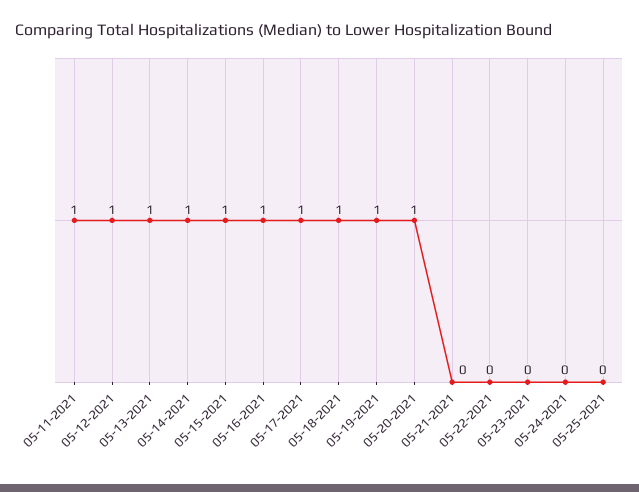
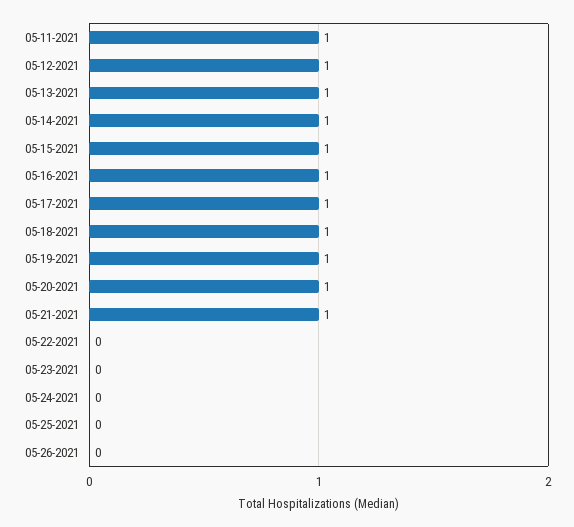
05-21-2021: 0 -> 1
05-26-2021: none -> 0

